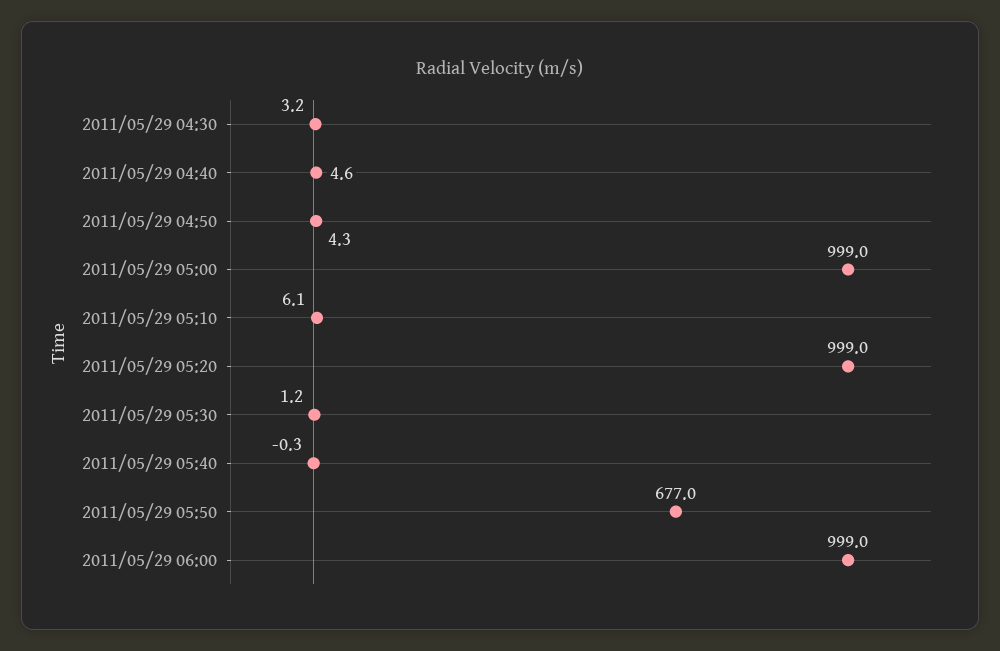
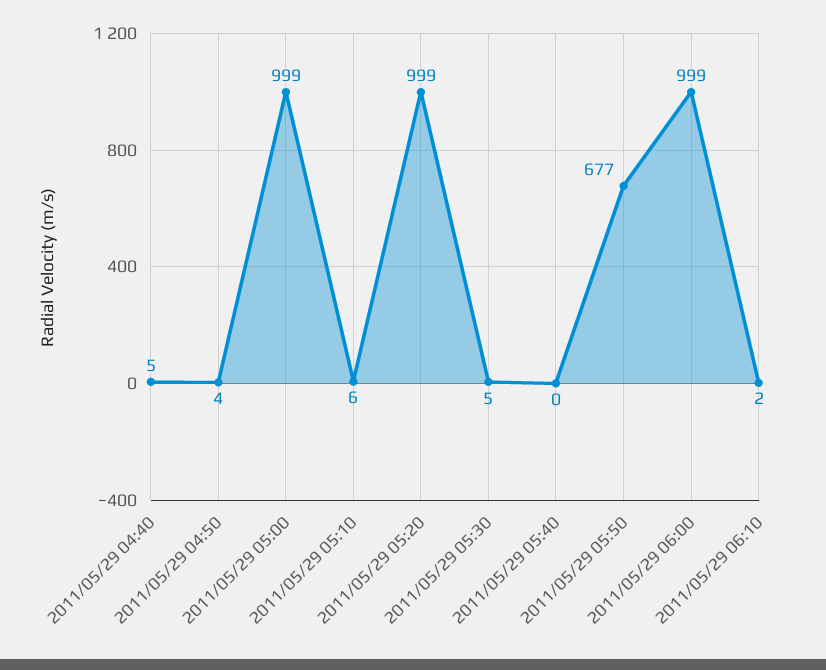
2011/05/29 04:30: 3.2 -> none
2011/05/29 05:30: 1.2 -> 5
2011/05/29 06:10: none -> 2

